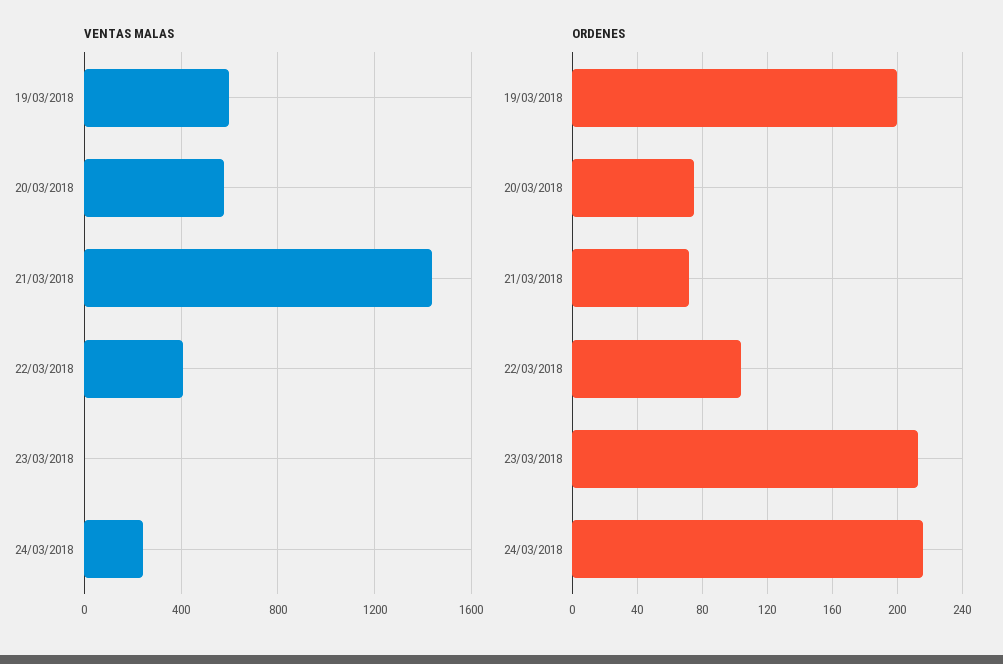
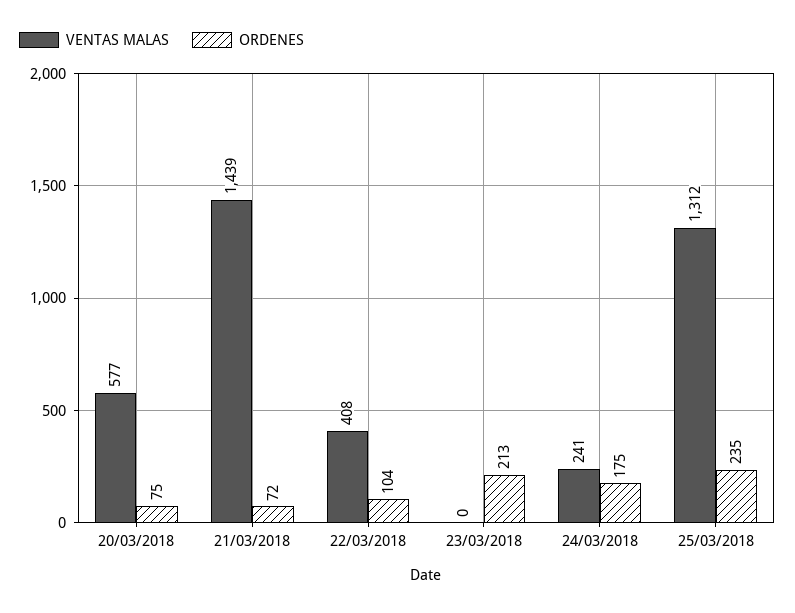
VENTAS MALAS, 19/03/2018: 600 -> none
ORDENES, 19/03/2018: 200 -> none
ORDENES, 24/03/2018: 215 -> 175
VENTAS MALAS, 25/03/2018: none -> 1312
ORDENES, 25/03/2018: none -> 235

